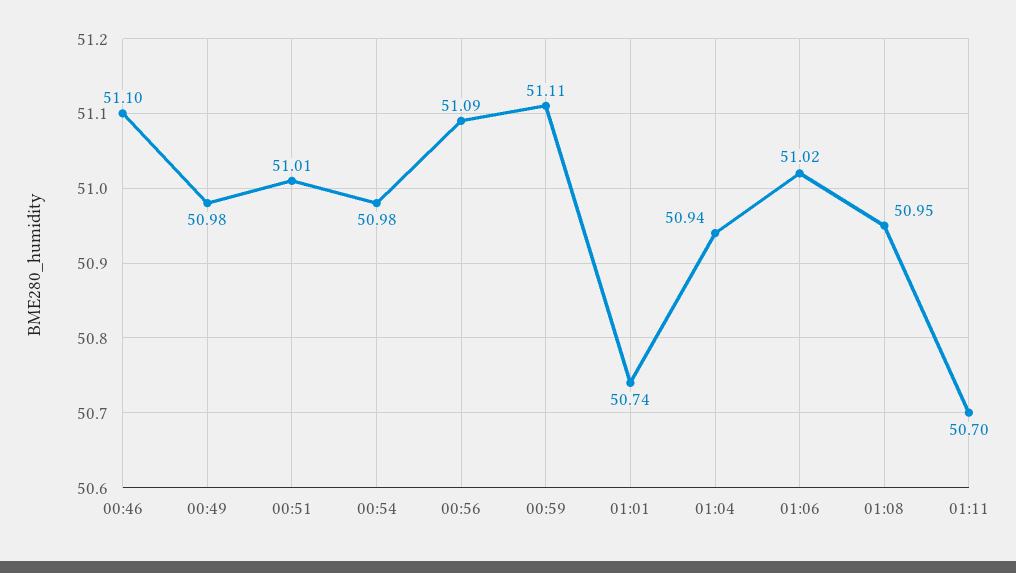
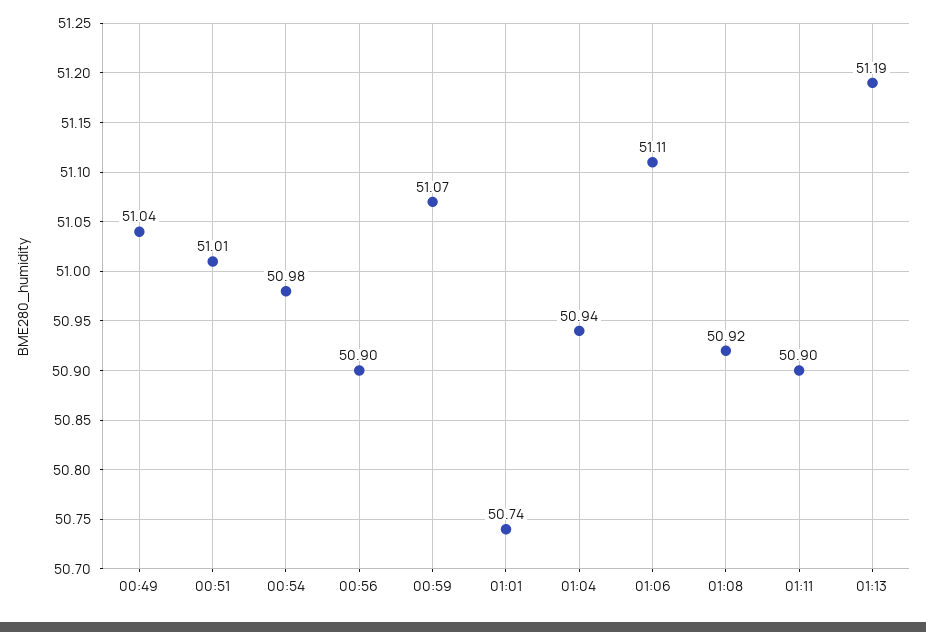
00:46: 51.1 -> none
00:49: 50.98 -> 51.04
00:56: 51.09 -> 50.9
00:59: 51.11 -> 51.07
01:06: 51.02 -> 51.11
01:08: 50.95 -> 50.92
01:11: 50.7 -> 50.9
01:13: none -> 51.19

